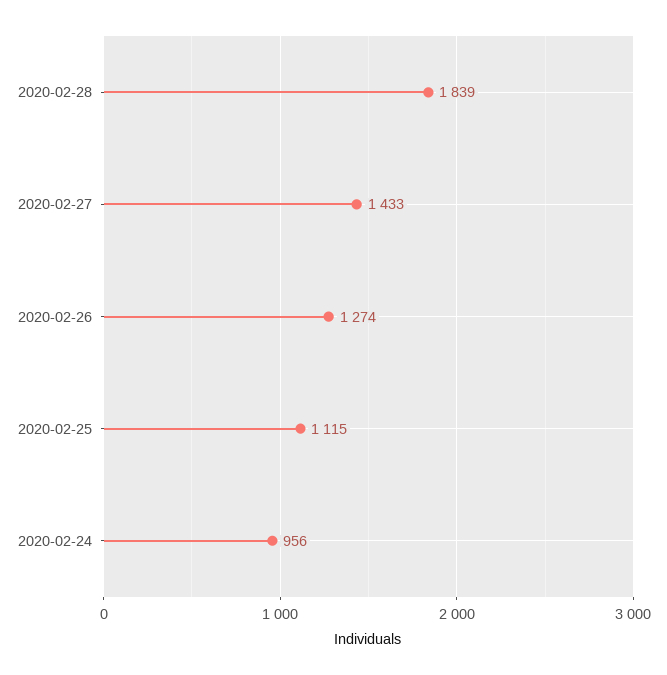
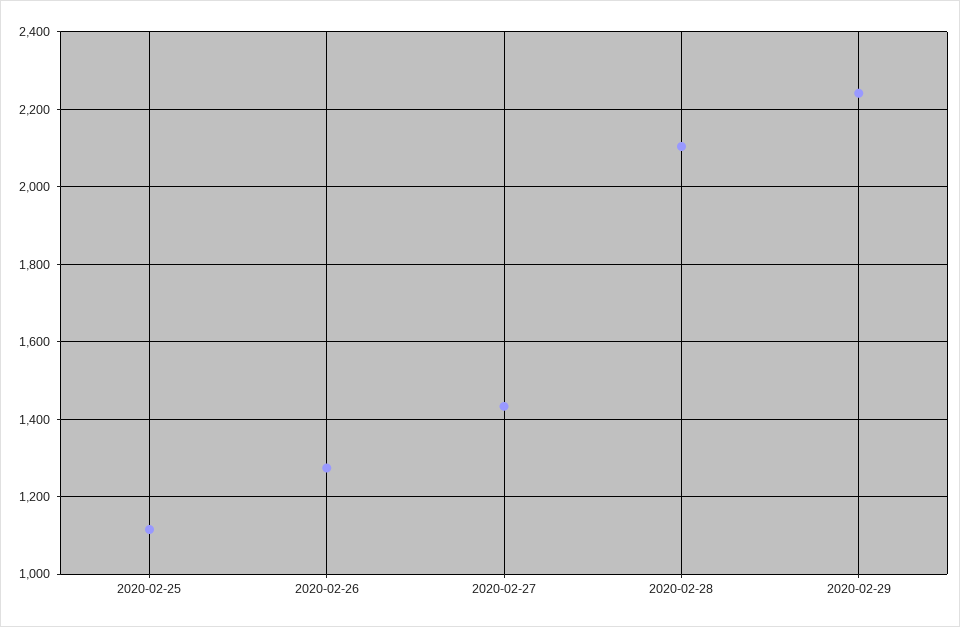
2020-02-28: 1839 -> 2100
2020-02-24: 956 -> none
2020-02-29: none -> 2240

